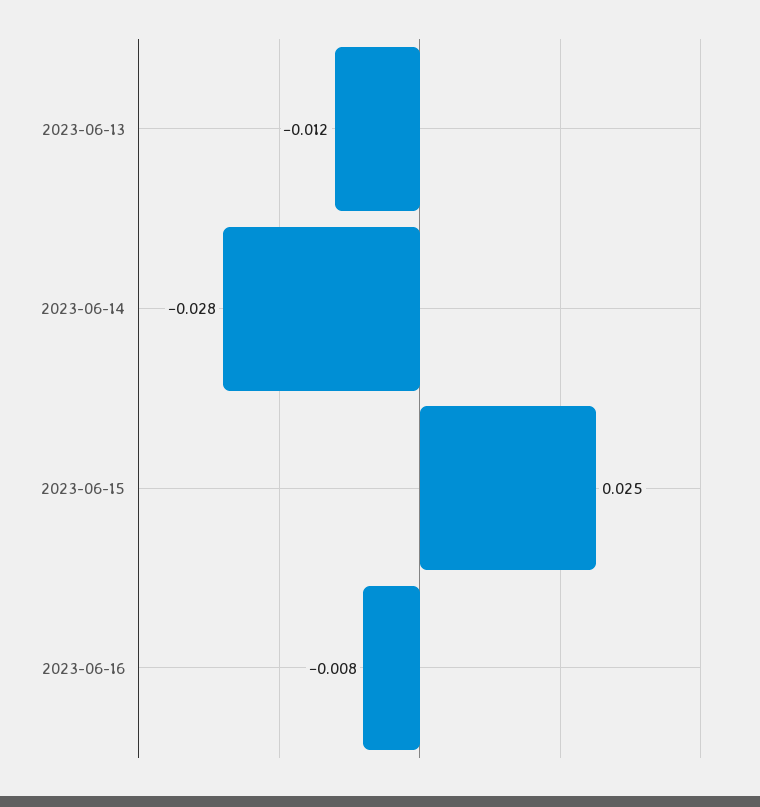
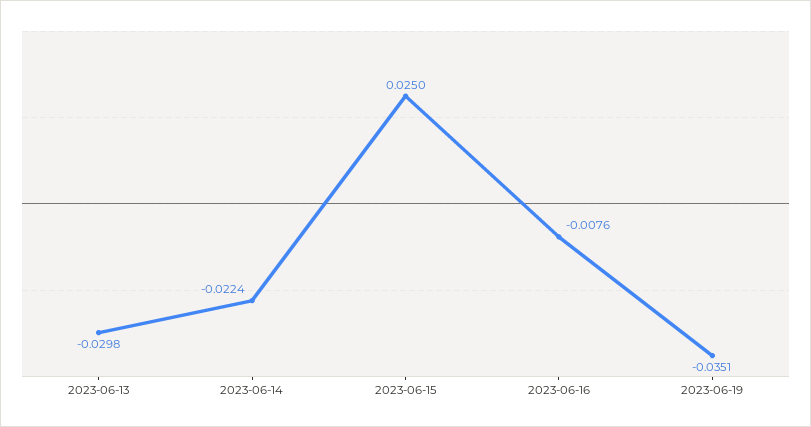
2023-06-13: -0.012 -> -0.0298
2023-06-14: -0.028 -> -0.0224
2023-06-19: none -> -0.0351

